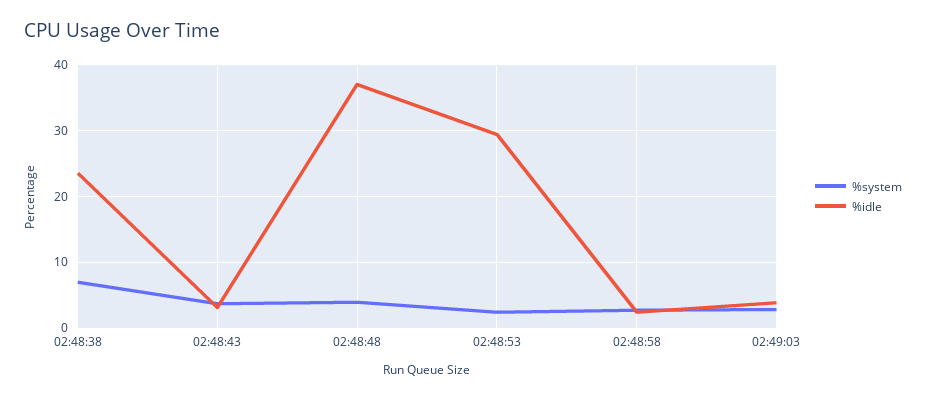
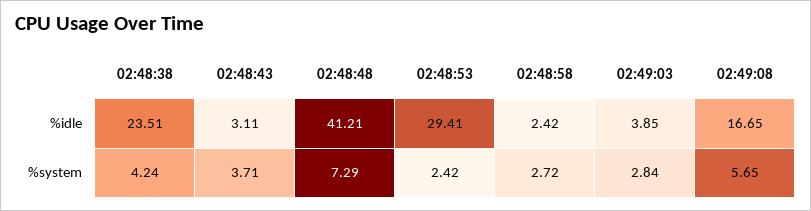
%system, 02:48:38: 7 -> 4.24
%system, 02:48:48: 4 -> 7.29
%idle, 02:48:48: 37 -> 41.21
%idle, 02:49:08: none -> 16.65
%system, 02:49:08: none -> 5.65

